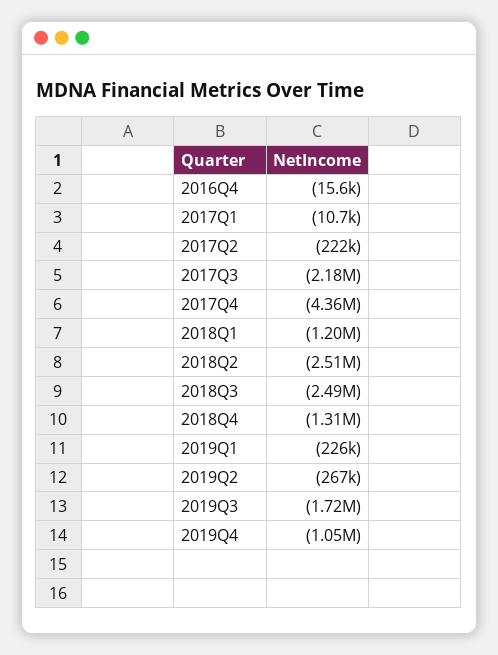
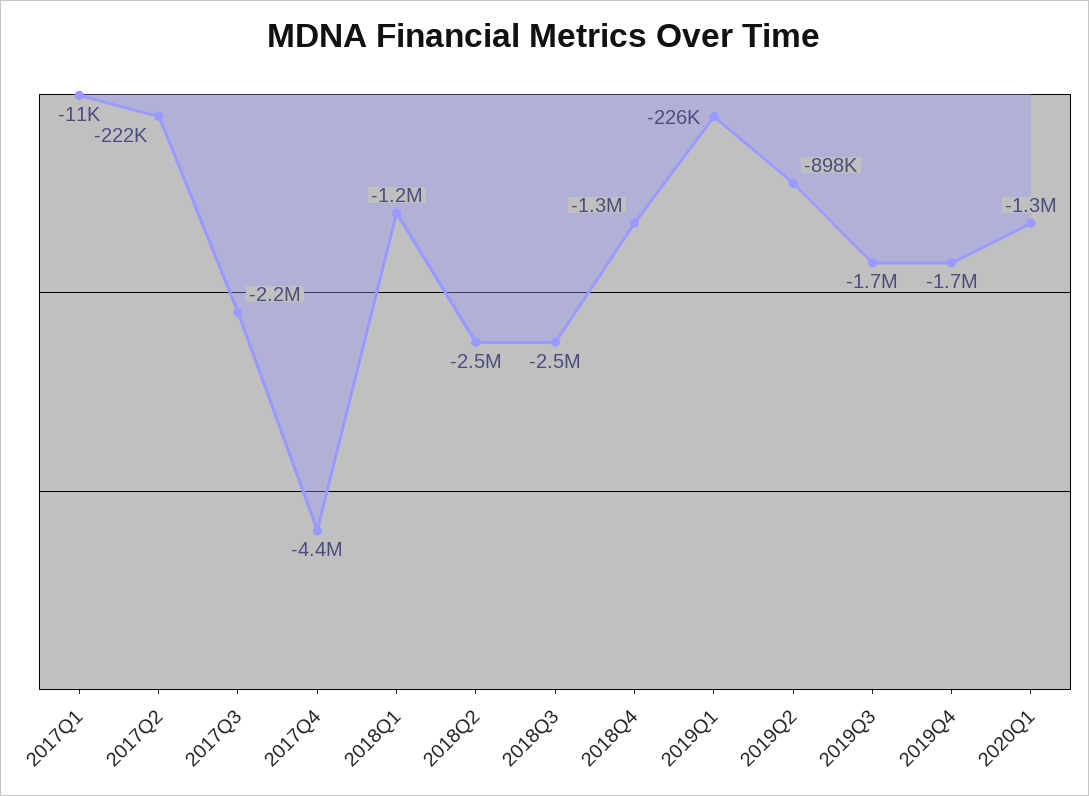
2016Q4: -15600 -> none
2019Q2: -267000 -> -898000
2019Q4: -1050000 -> -1700000
2020Q1: none -> -1300000

